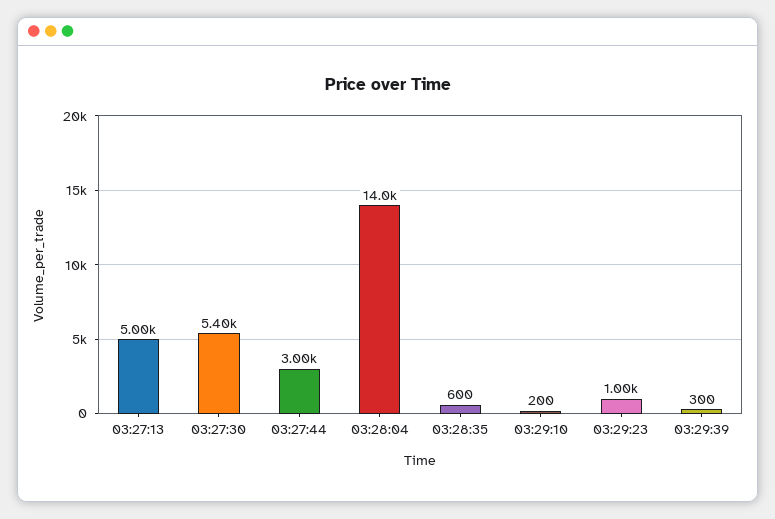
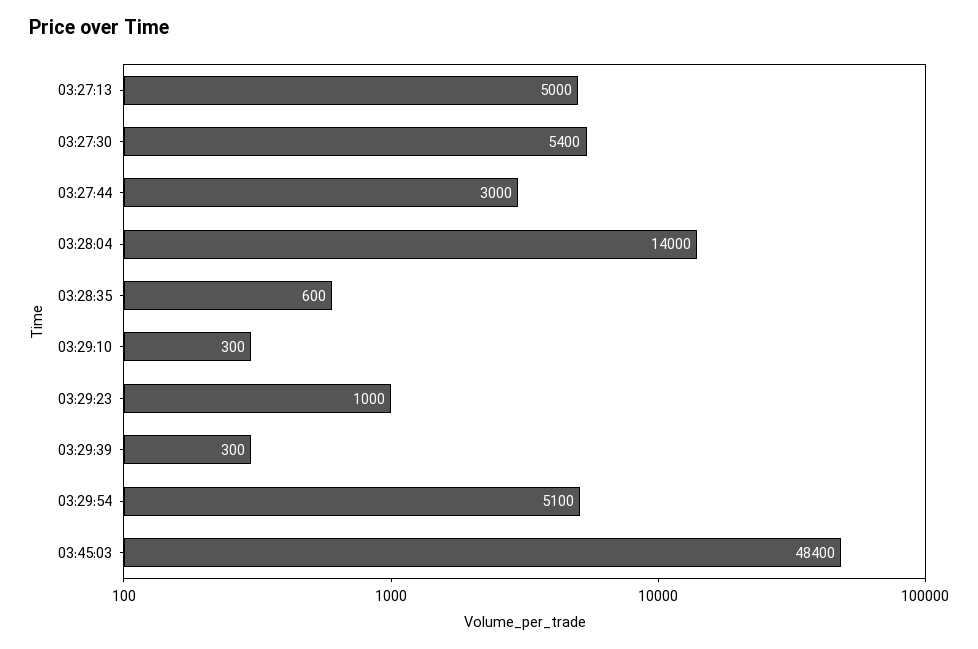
03:29:10: 200 -> 300
03:29:54: none -> 5100
03:45:03: none -> 48400

